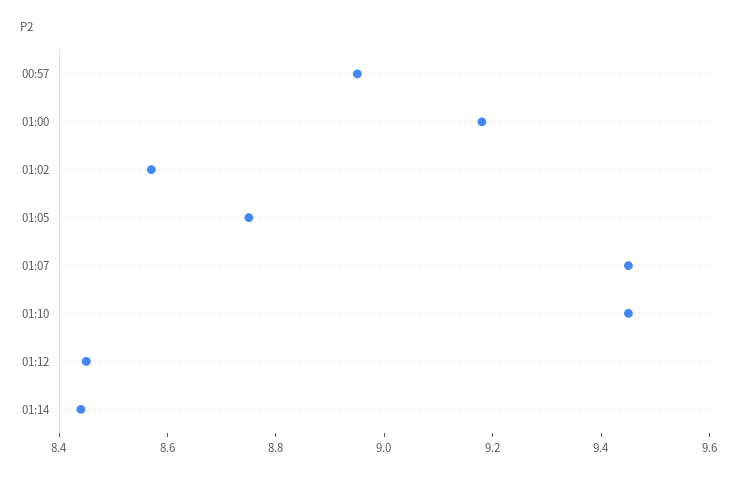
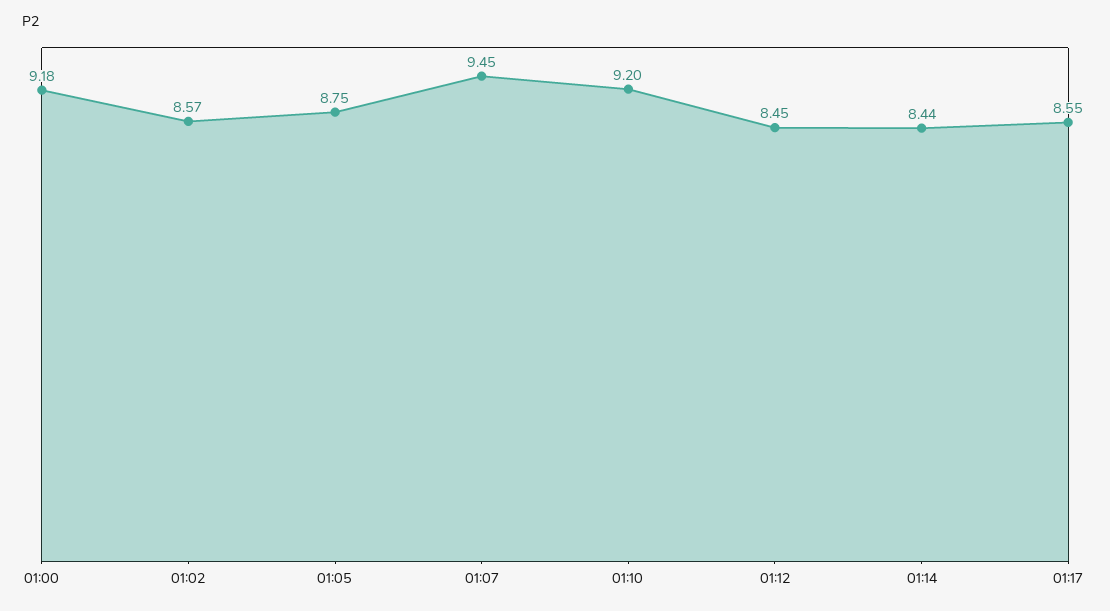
00:57: 8.95 -> none
01:10: 9.45 -> 9.2
01:17: none -> 8.55

